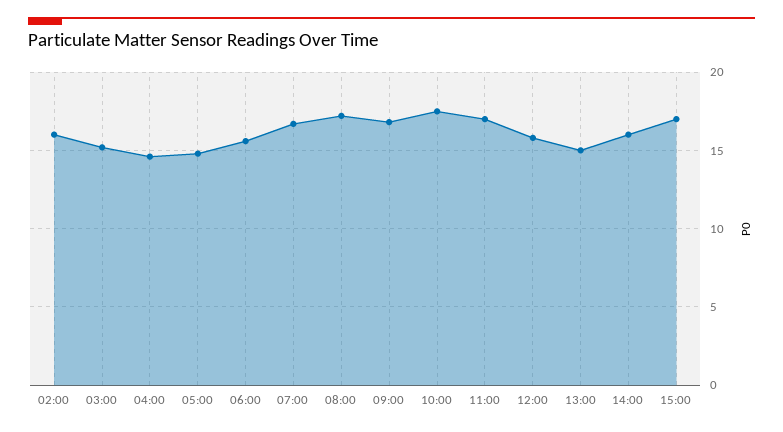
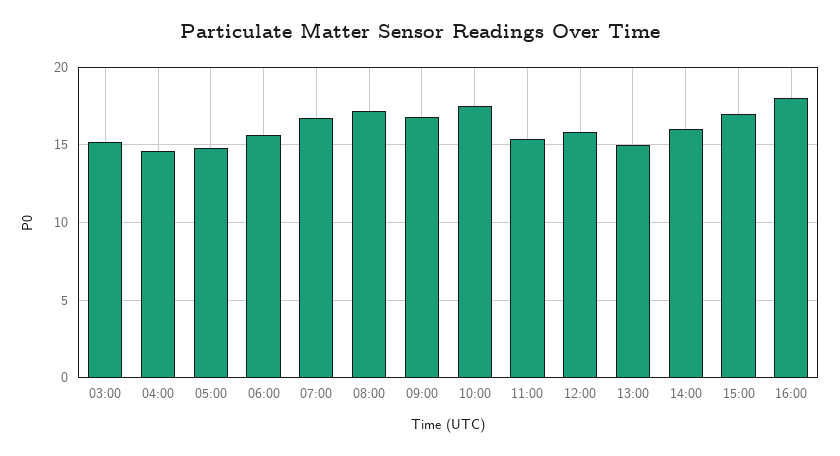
02:00: 16 -> none
11:00: 17 -> 15.5
16:00: none -> 18

